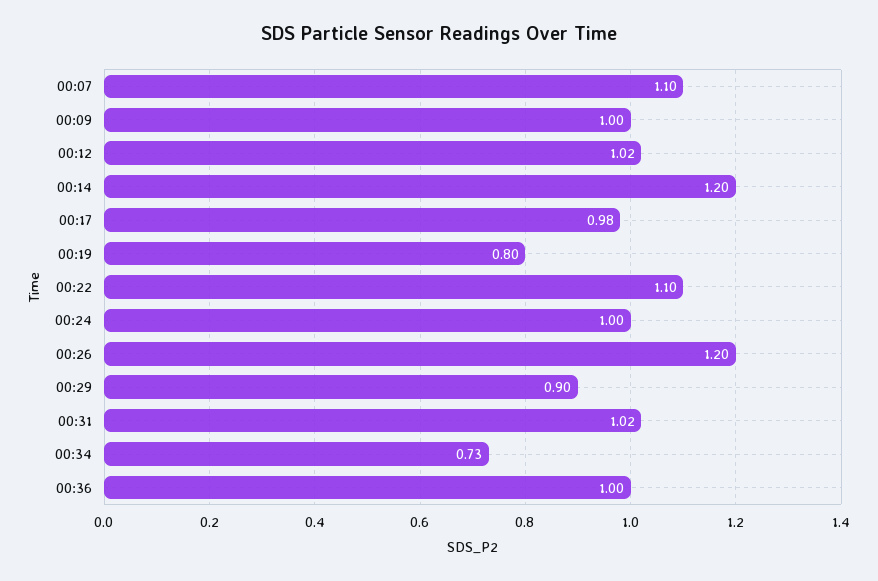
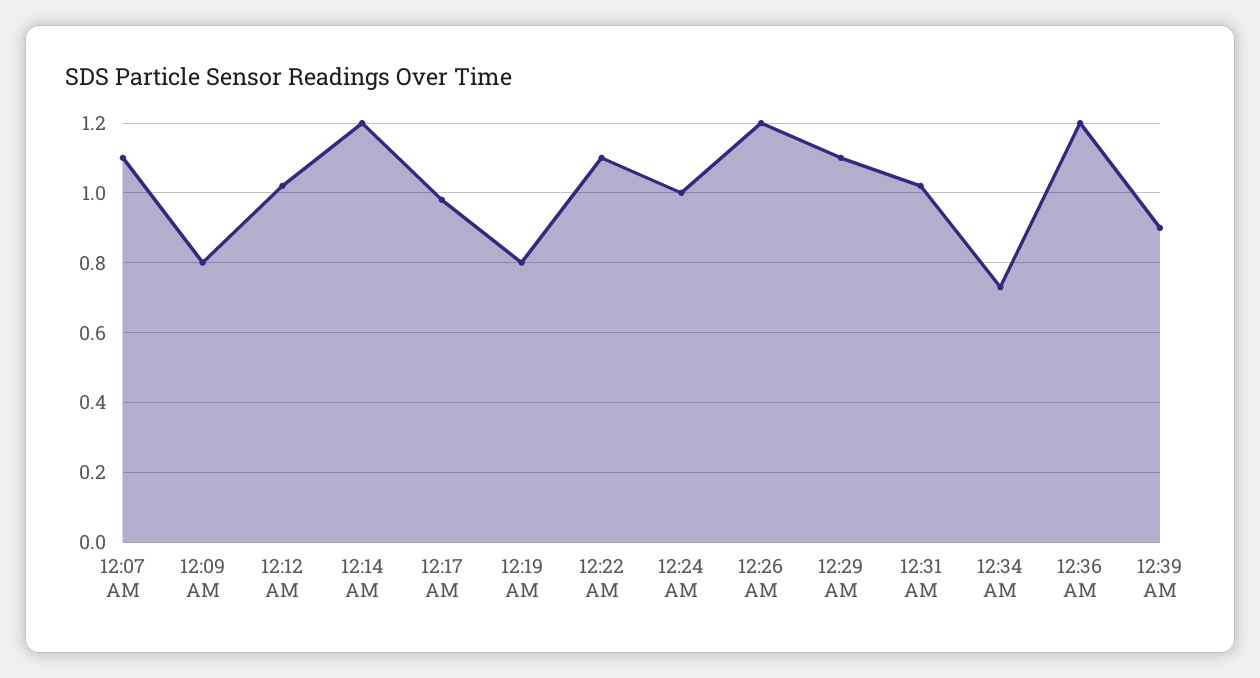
00:09: 1 -> 0.8
00:29: 0.9 -> 1.1
00:36: 1 -> 1.2
12:39 AM: none -> 0.9

